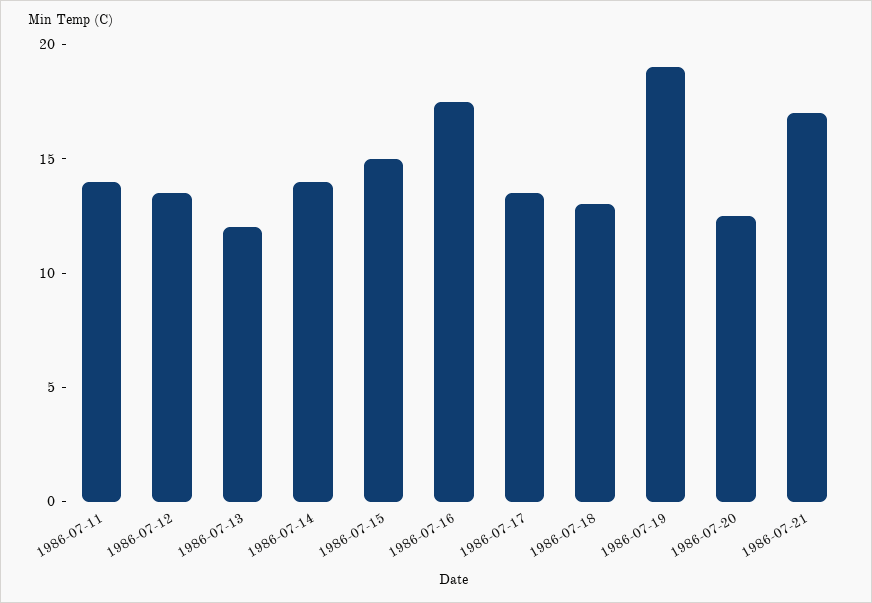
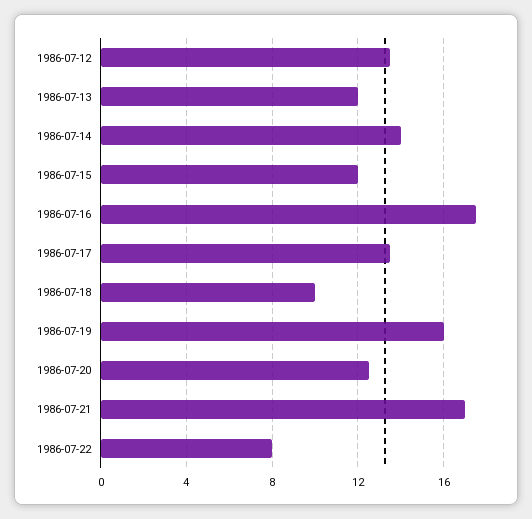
1986-07-11: 14 -> none
1986-07-15: 15 -> 12
1986-07-18: 13 -> 10
1986-07-19: 19 -> 16
1986-07-22: none -> 8

